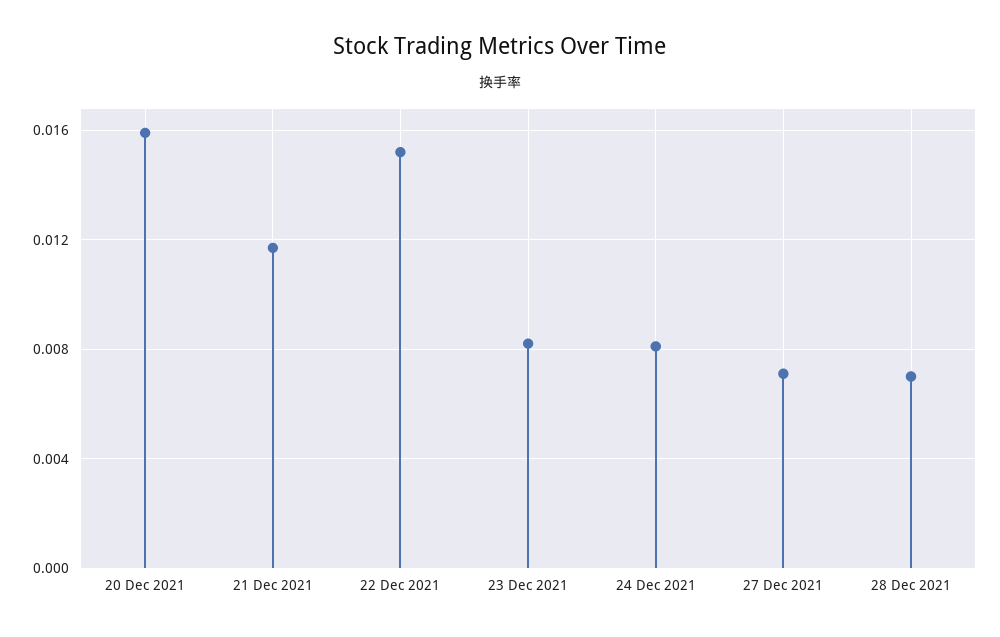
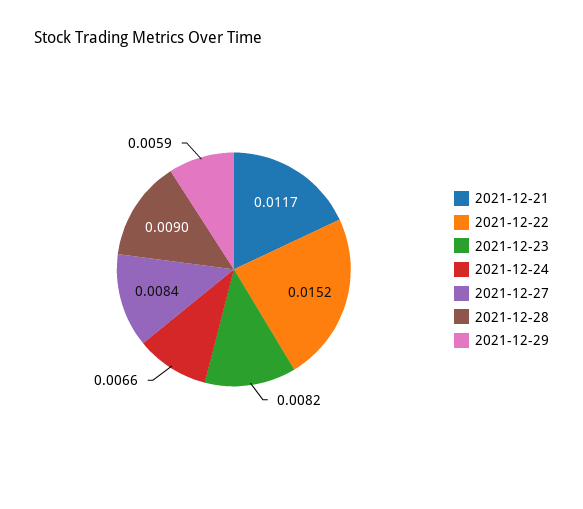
20 Dec 2021: 0.016 -> none
24 Dec 2021: 0.008 -> 0.0066
27 Dec 2021: 0.007 -> 0.0084
28 Dec 2021: 0.007 -> 0.009
2021-12-29: none -> 0.0059

